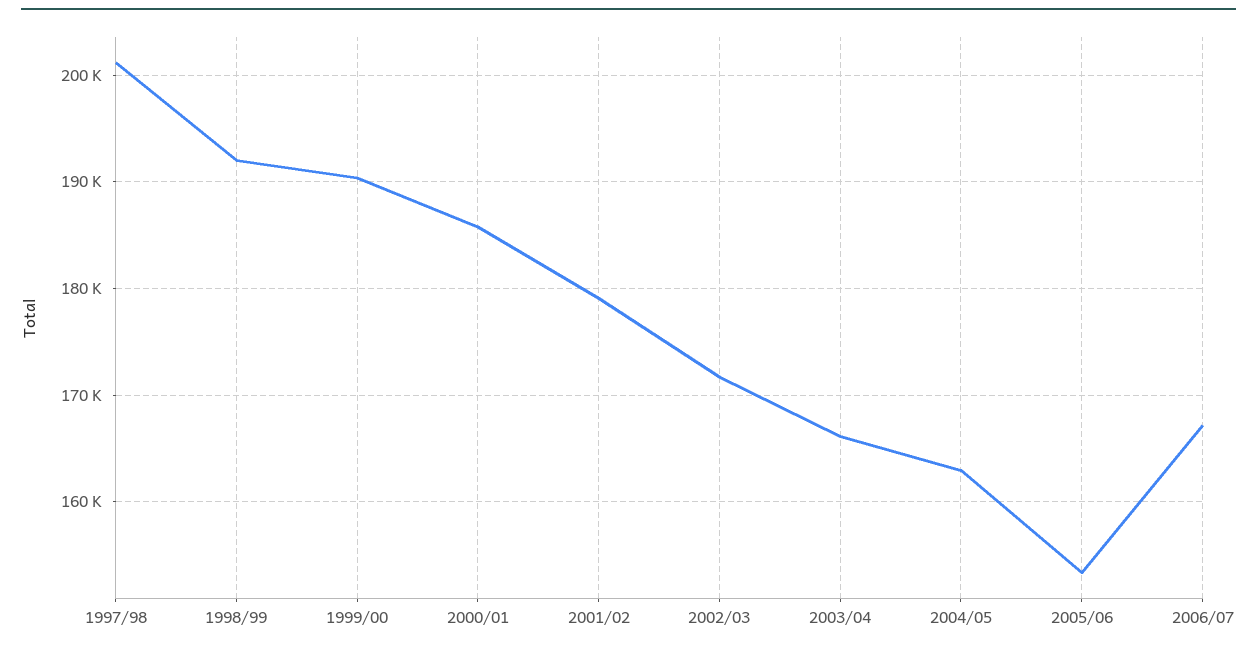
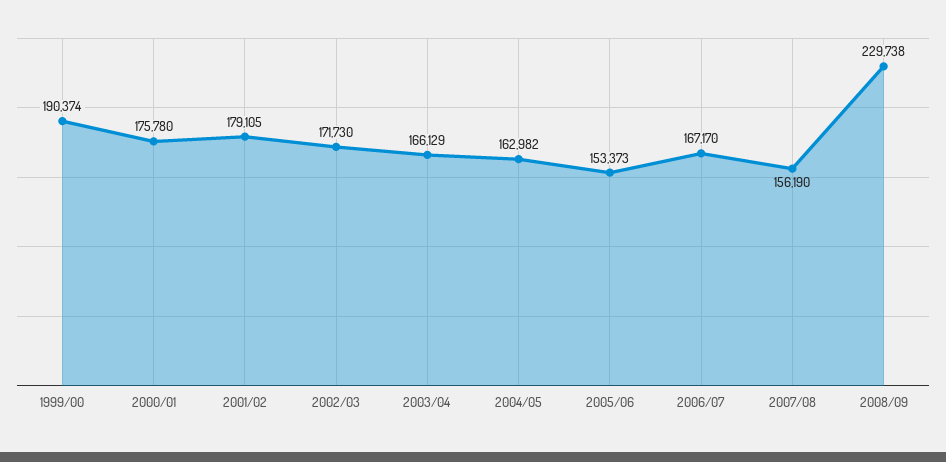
1997/98: 201000 -> none
1998/99: 192000 -> none
2000/01: 186000 -> 175780
2007/08: none -> 156190
2008/09: none -> 229738

